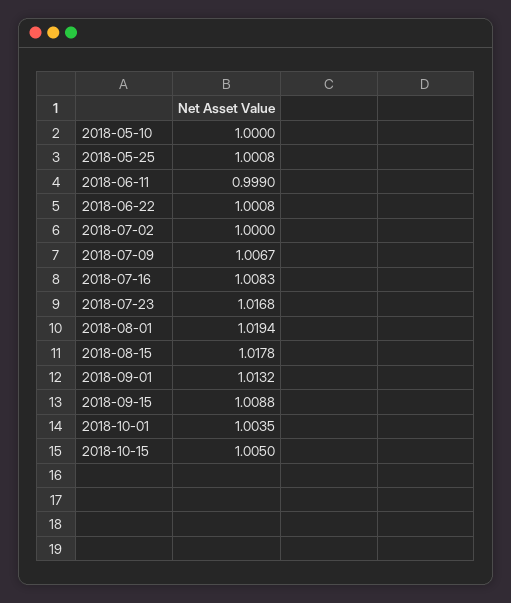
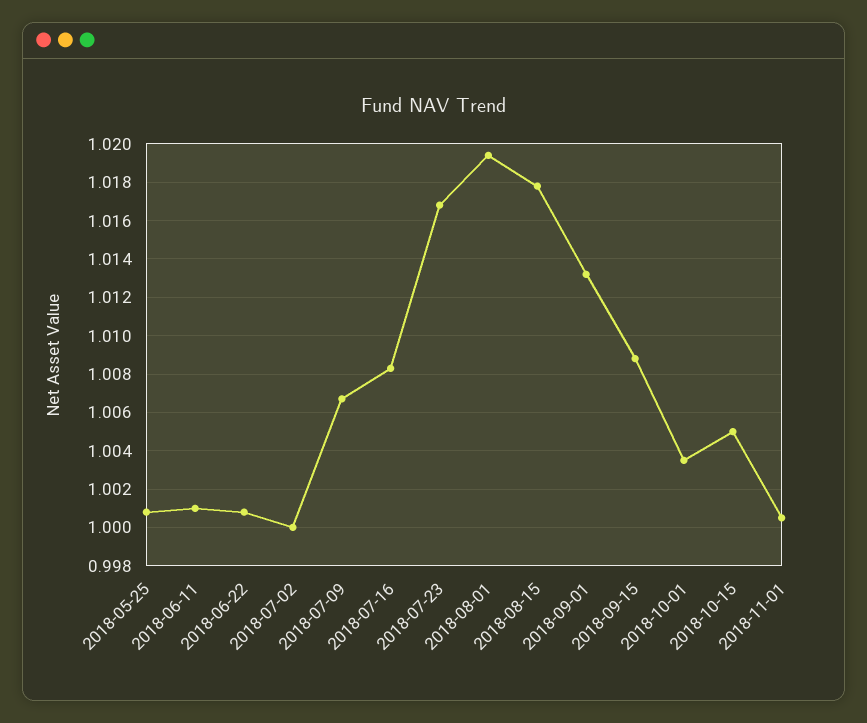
2018-05-10: 1 -> none
2018-06-11: 0.999 -> 1.001
2018-11-01: none -> 1.0005

